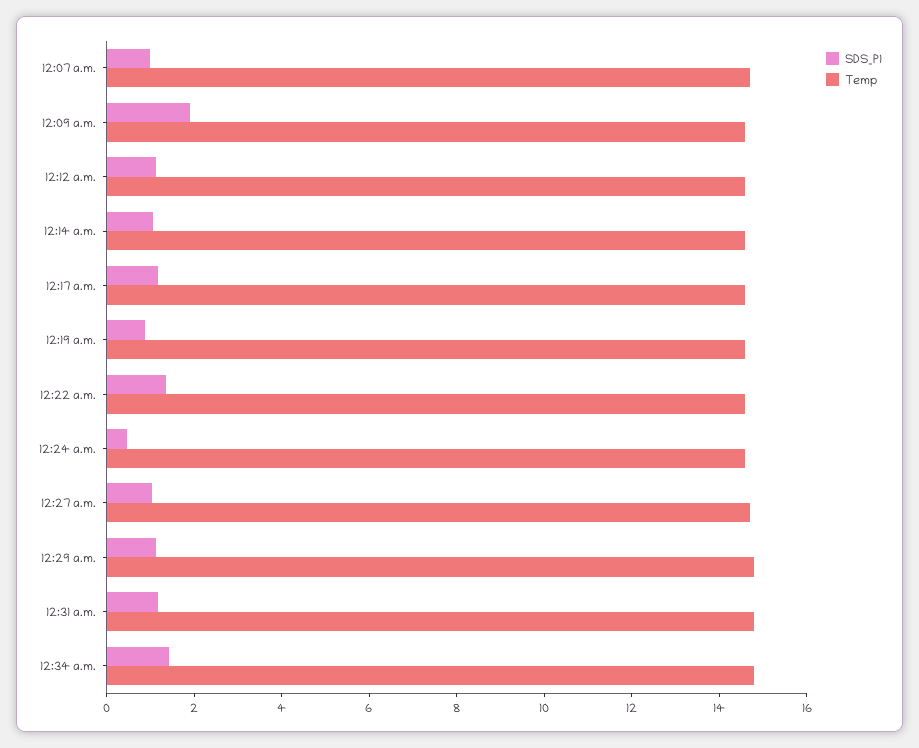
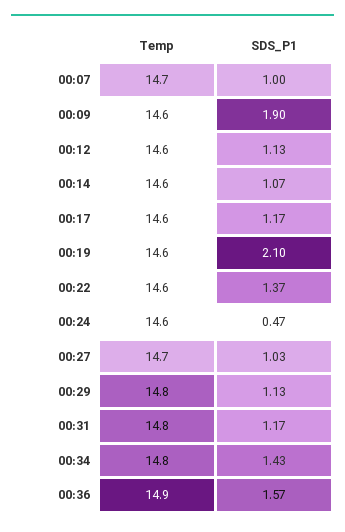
SDS_P1, 12:19 a.m.: 1 -> 2.1
Temp, 00:36: none -> 14.9
SDS_P1, 00:36: none -> 1.57

